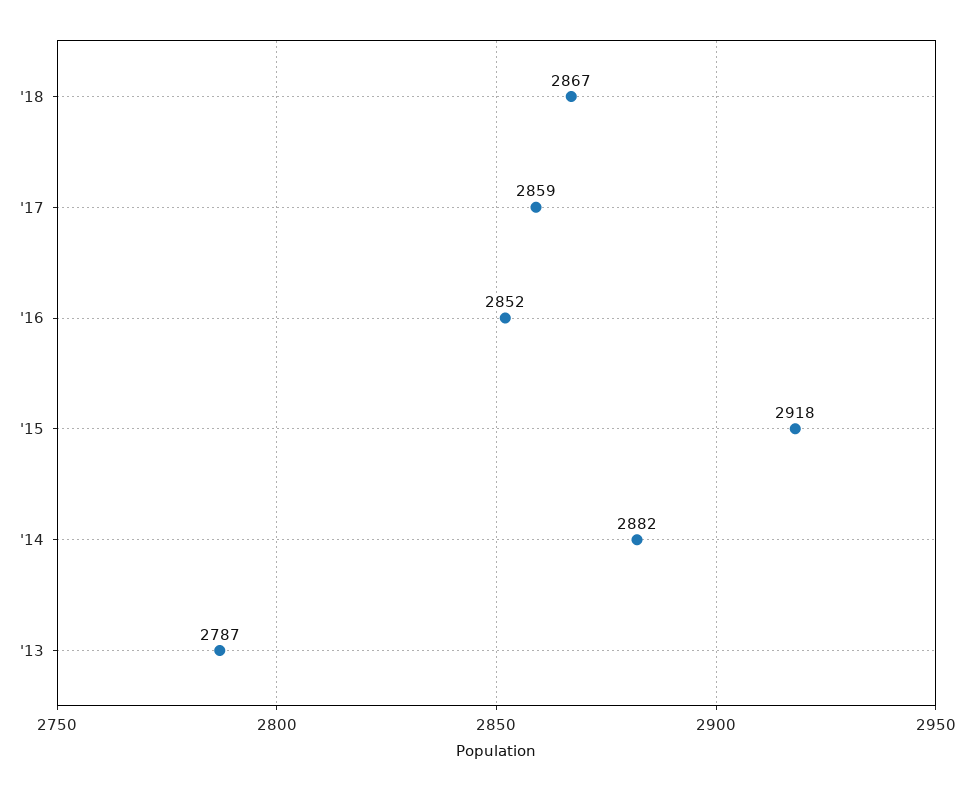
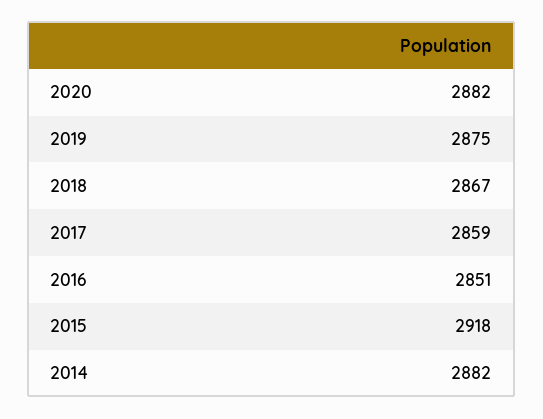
'16: 2852 -> 2851
'13: 2787 -> none
2020: none -> 2882
2019: none -> 2875

